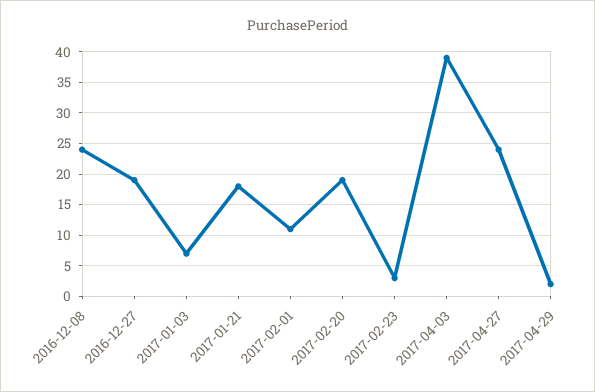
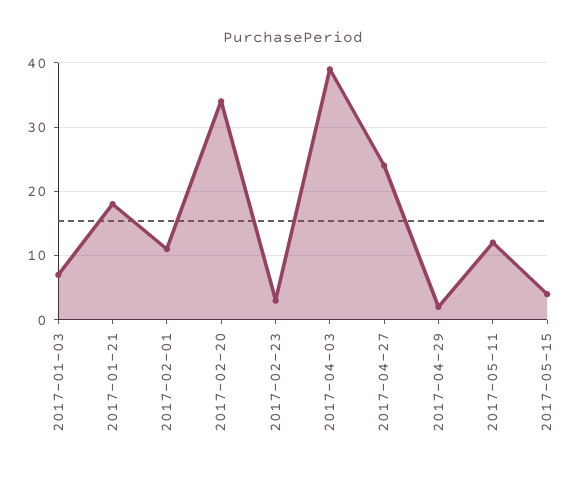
2016-12-08: 24 -> none
2016-12-27: 19 -> none
2017-02-20: 19 -> 34
2017-05-11: none -> 12
2017-05-15: none -> 4

